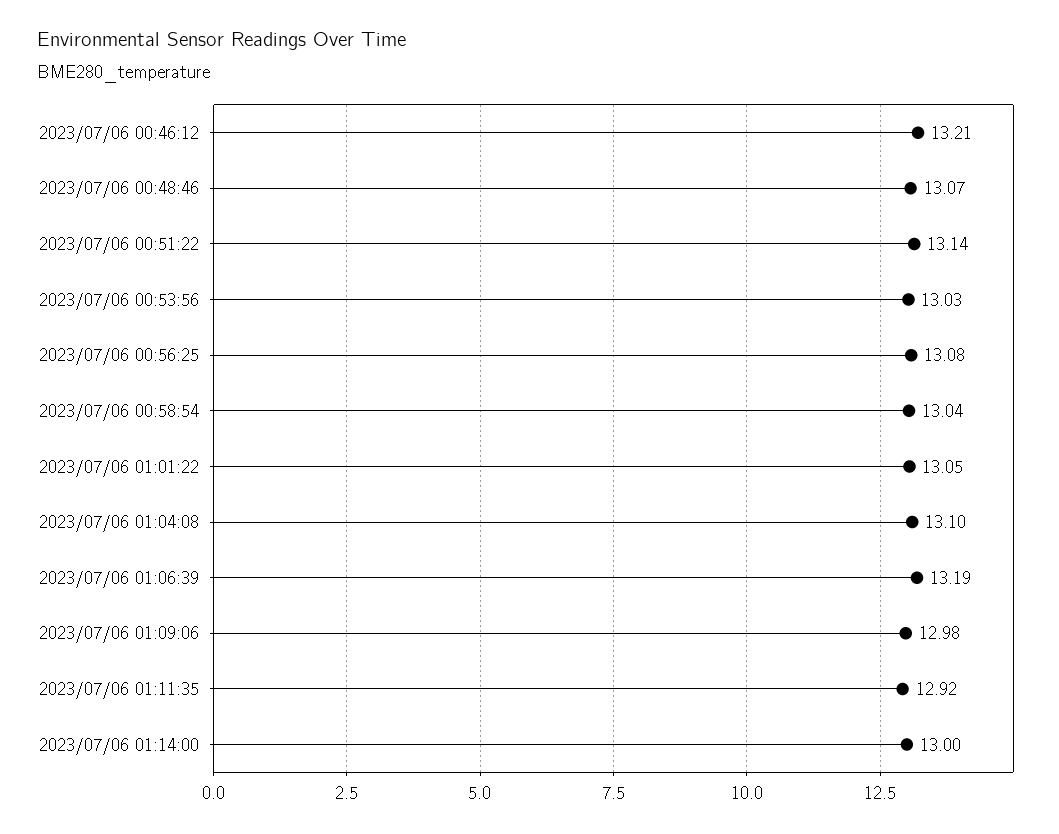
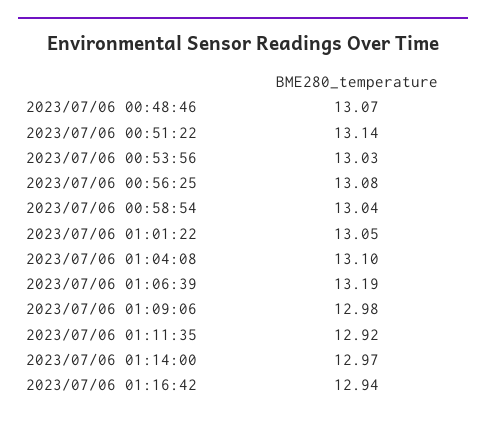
2023/07/06 00:46:12: 13.21 -> none
2023/07/06 01:14:00: 13 -> 12.97
2023/07/06 01:16:42: none -> 12.94

